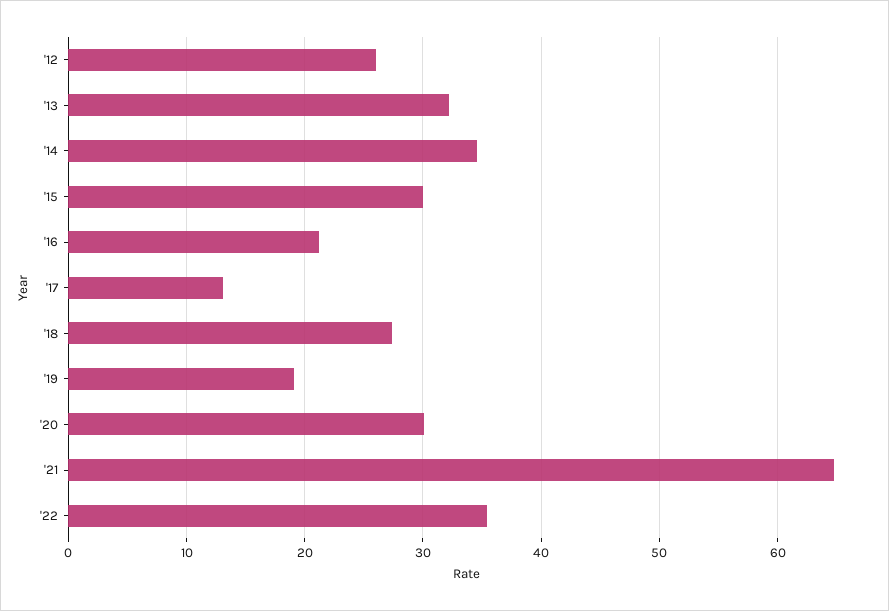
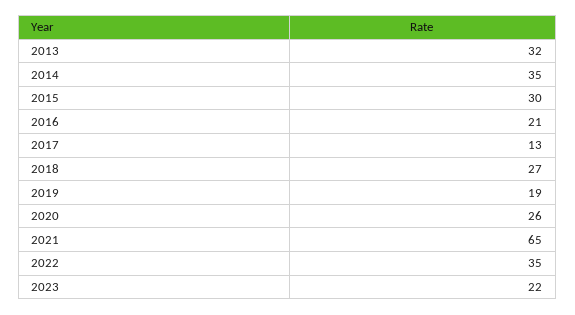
'12: 26 -> none
'20: 30 -> 26
2023: none -> 22

